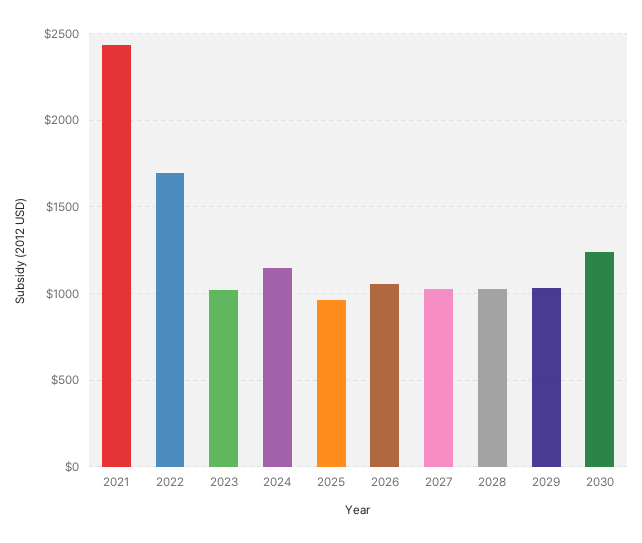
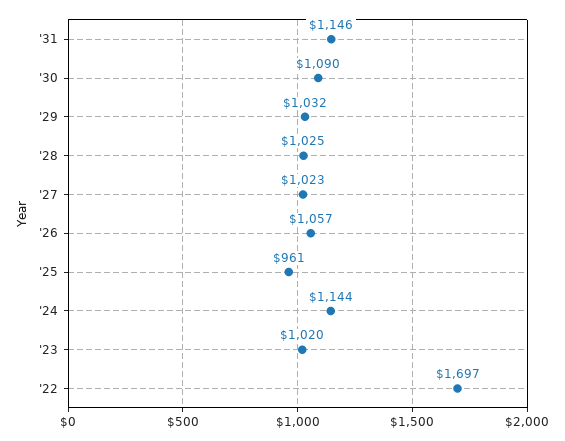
2021: 2450 -> none
2030: 1250 -> 1090
'31: none -> 1146

